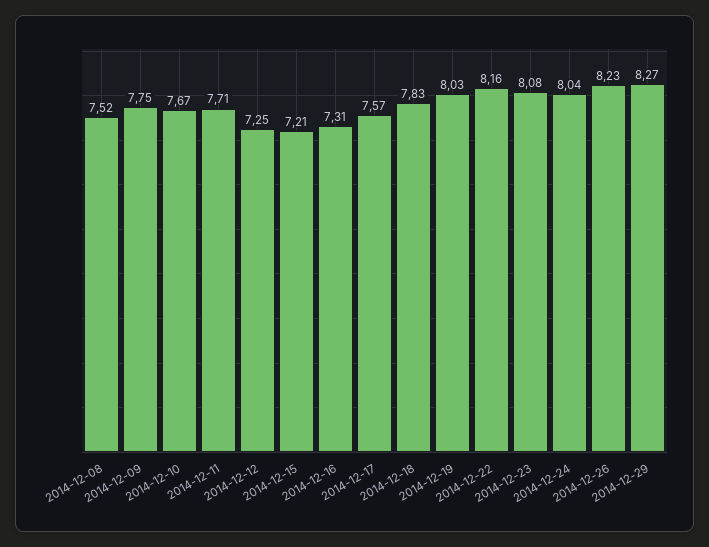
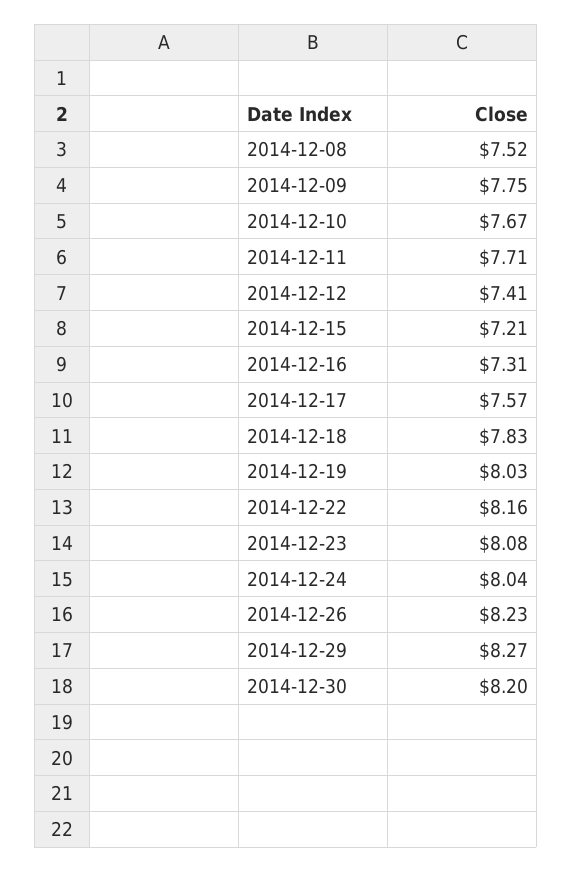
2014-12-12: 7.25 -> 7.41
2014-12-30: none -> 8.2

